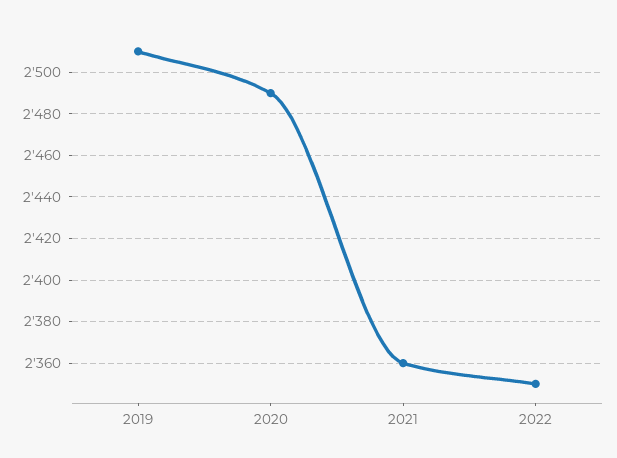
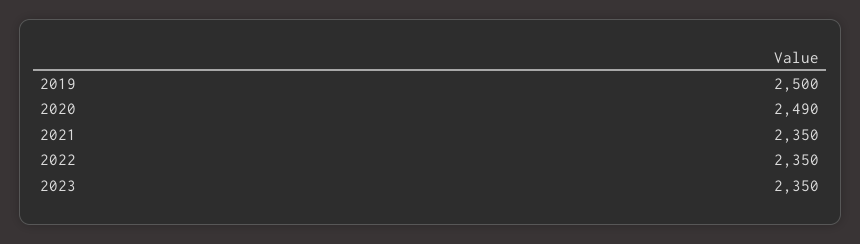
2019: 2510 -> 2500
2021: 2360 -> 2350
2023: none -> 2350

